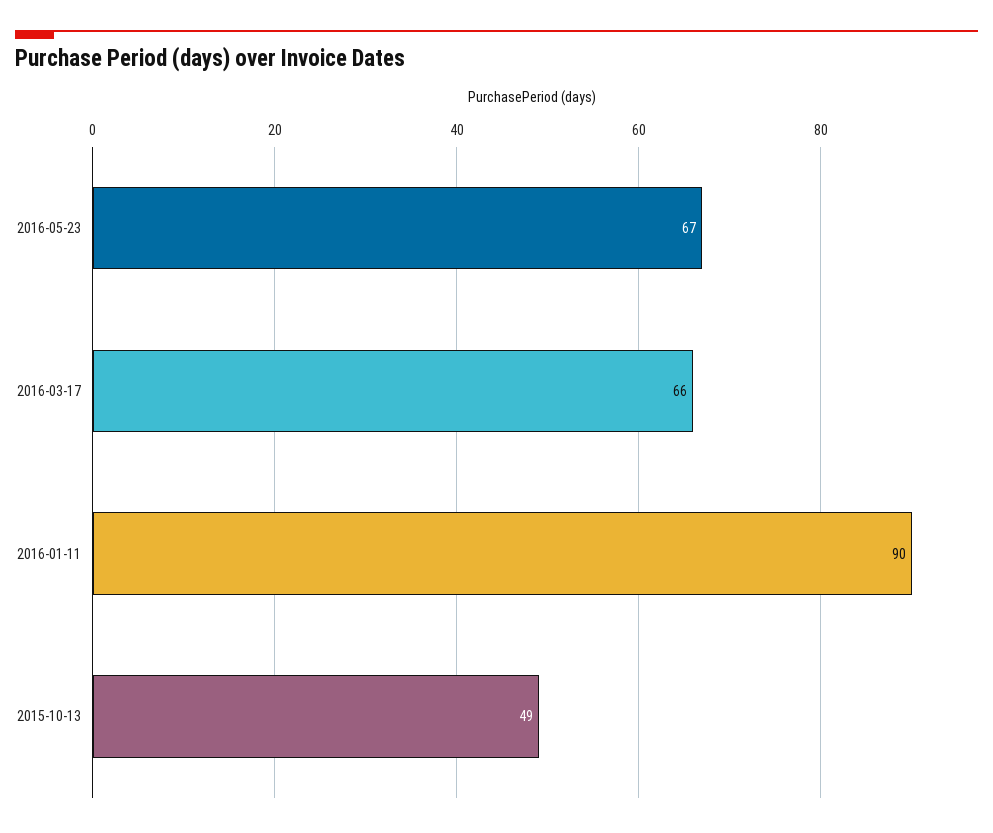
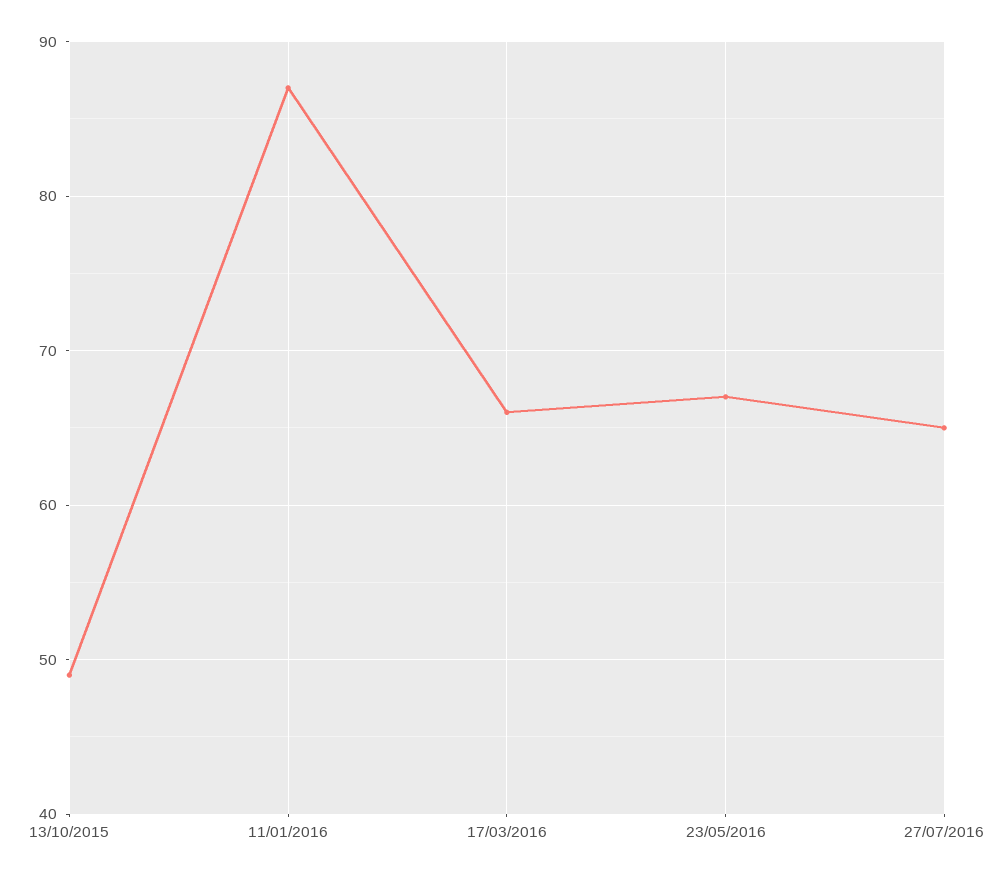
2016-01-11: 90 -> 87
27/07/2016: none -> 65

